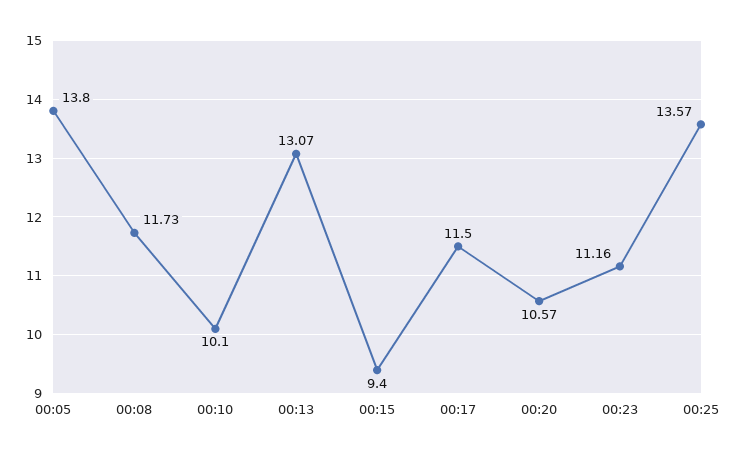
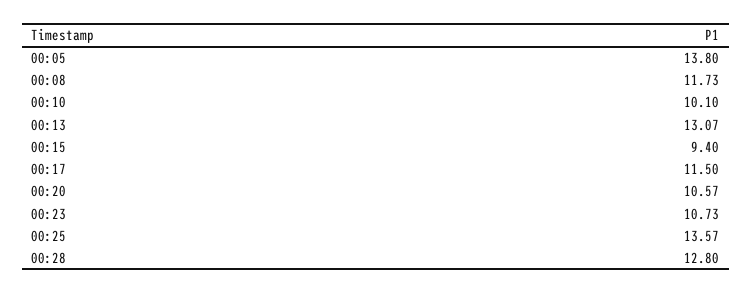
00:23: 11.16 -> 10.73
00:28: none -> 12.8

